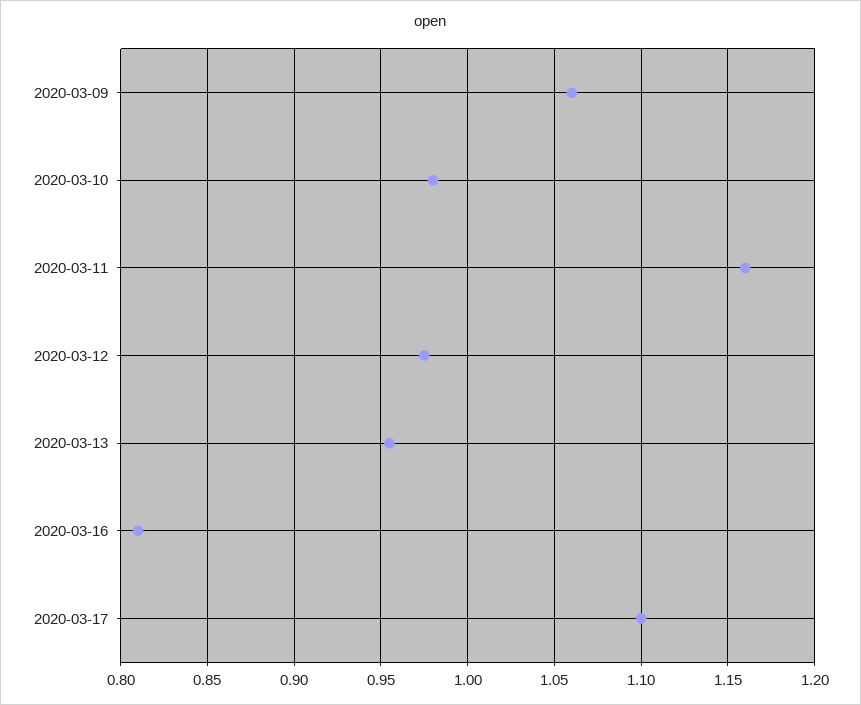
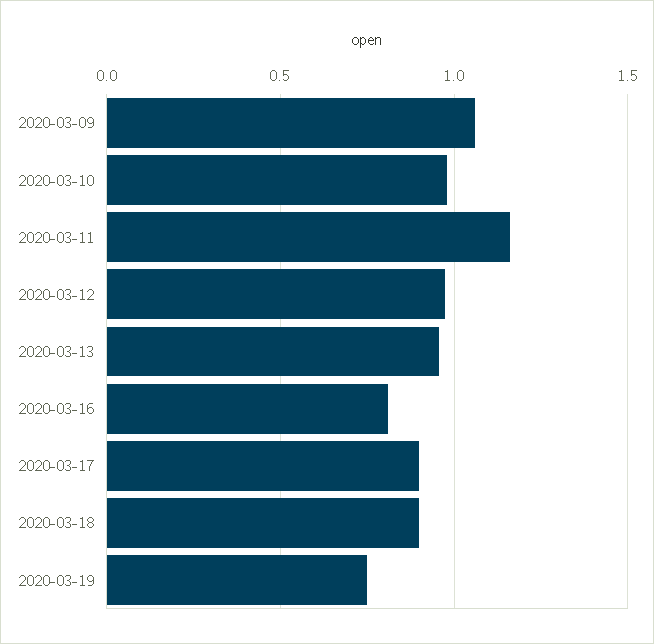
2020-03-17: 1.1 -> 0.9
2020-03-18: none -> 0.9
2020-03-19: none -> 0.75

